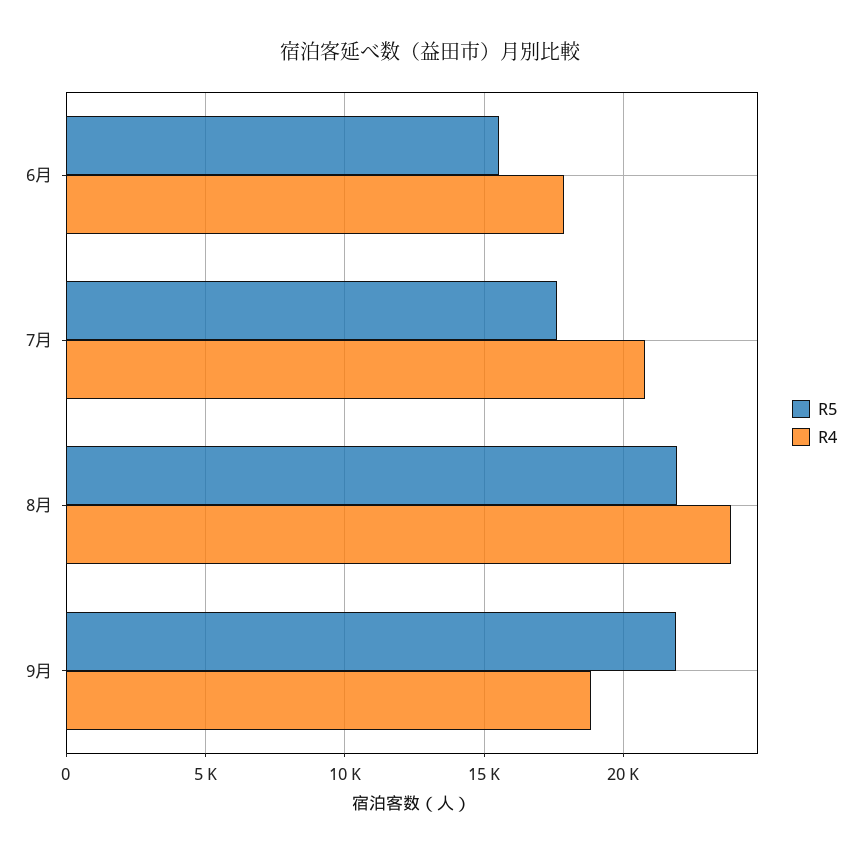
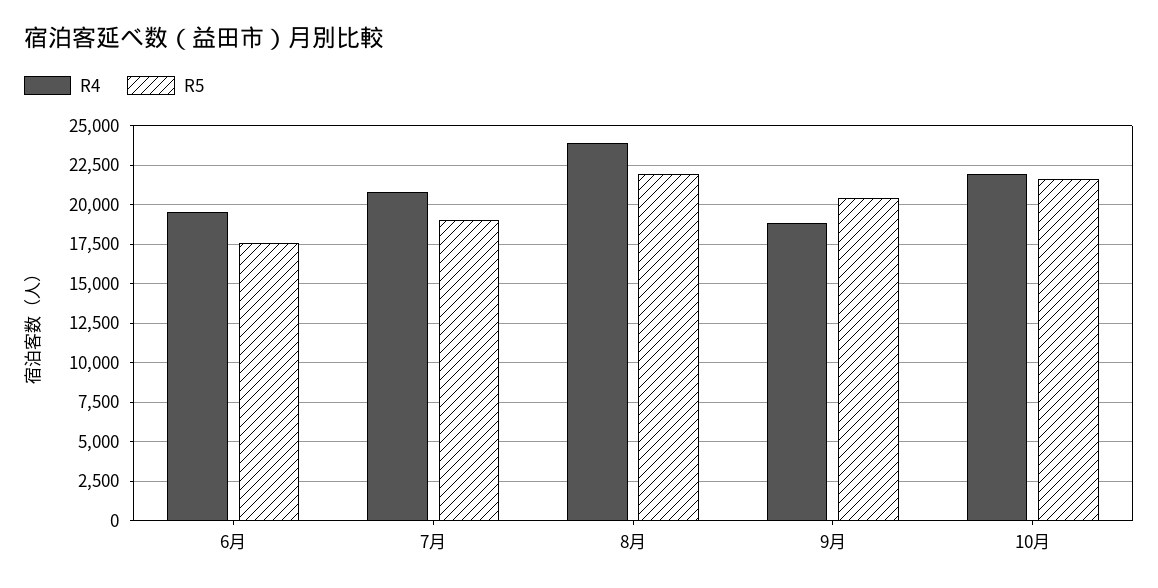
R5, 6月: 15500 -> 17500
R4, 6月: 18000 -> 19500
R5, 7月: 17500 -> 19000
R5, 9月: 22000 -> 20500
R4, 10月: none -> 22000
R5, 10月: none -> 21500

